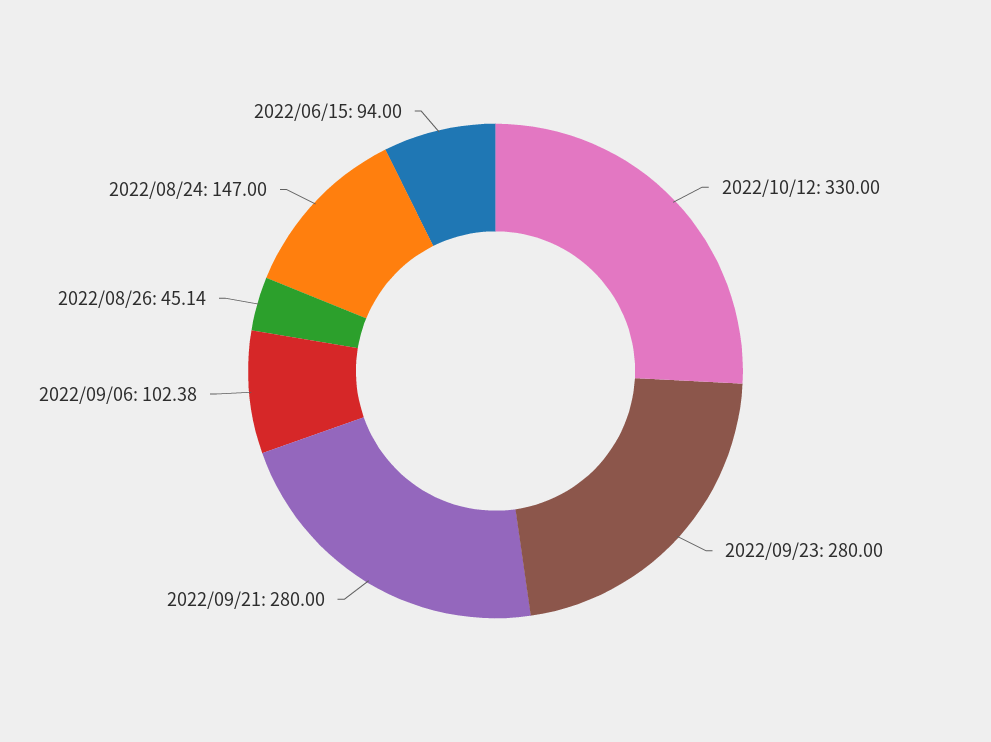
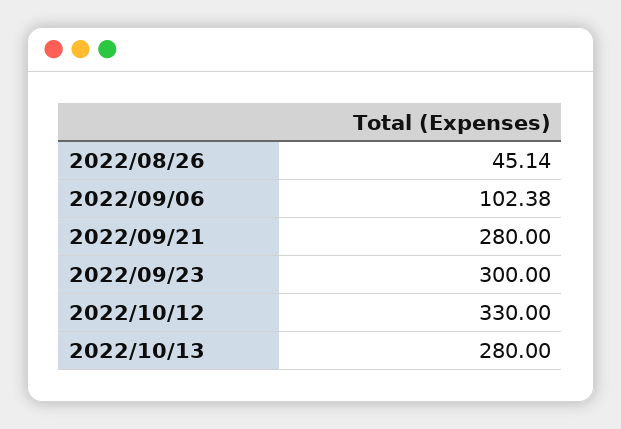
2022/09/23: 280 -> 300
2022/08/24: 147 -> none
2022/06/15: 94 -> none
2022/10/13: none -> 280

